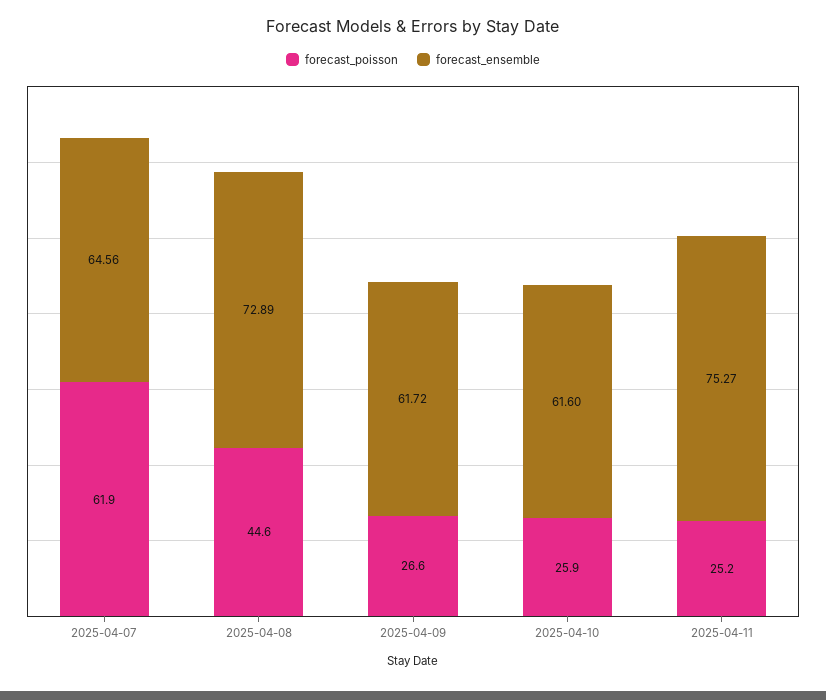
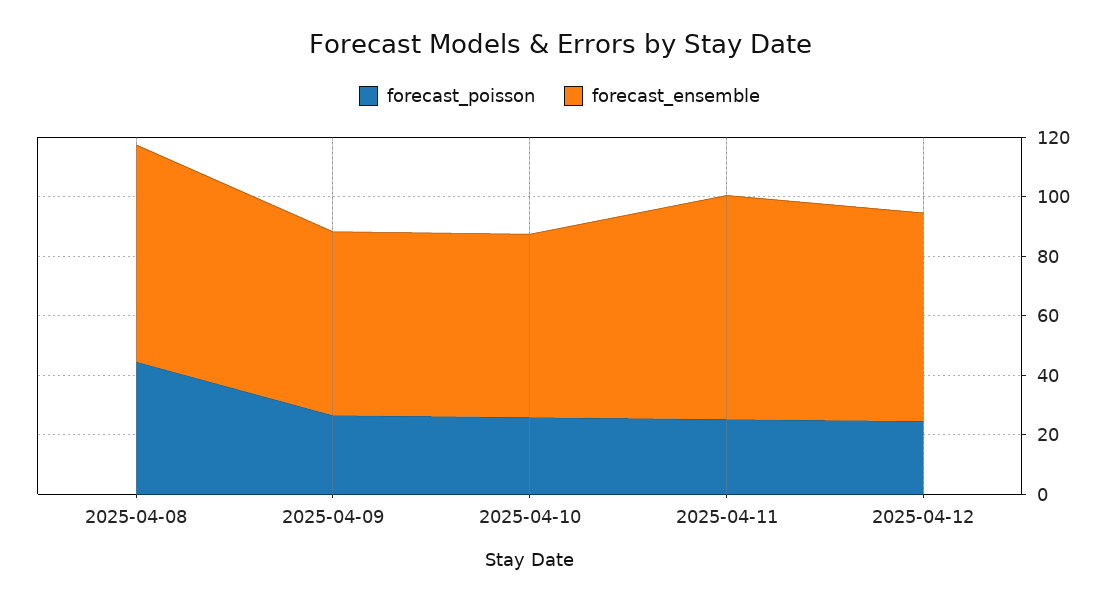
forecast_poisson, 2025-04-07: 61.9 -> none
forecast_ensemble, 2025-04-07: 64.56 -> none
forecast_poisson, 2025-04-12: none -> 25
forecast_ensemble, 2025-04-12: none -> 70

